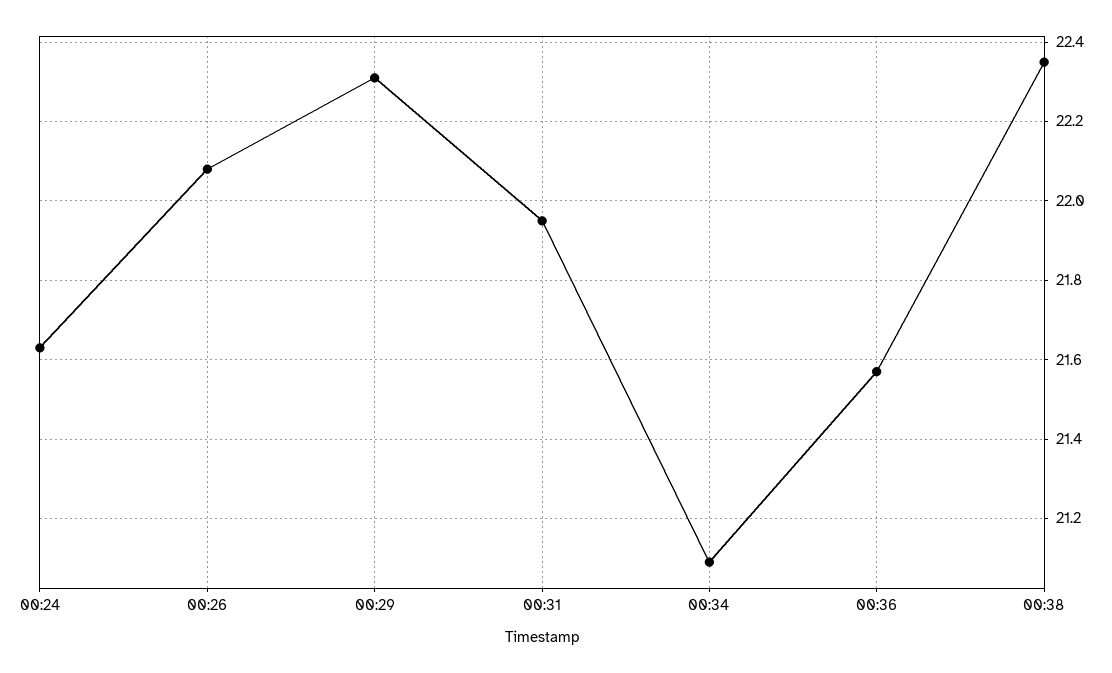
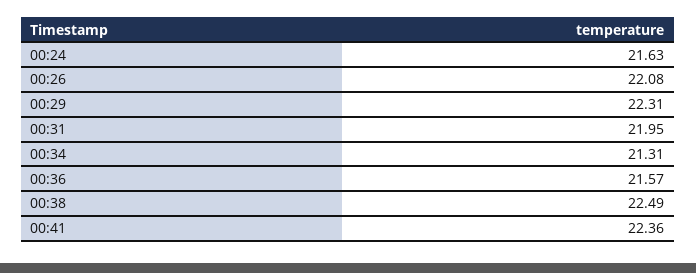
00:34: 21.1 -> 21.31
00:38: 22.35 -> 22.49
00:41: none -> 22.36

